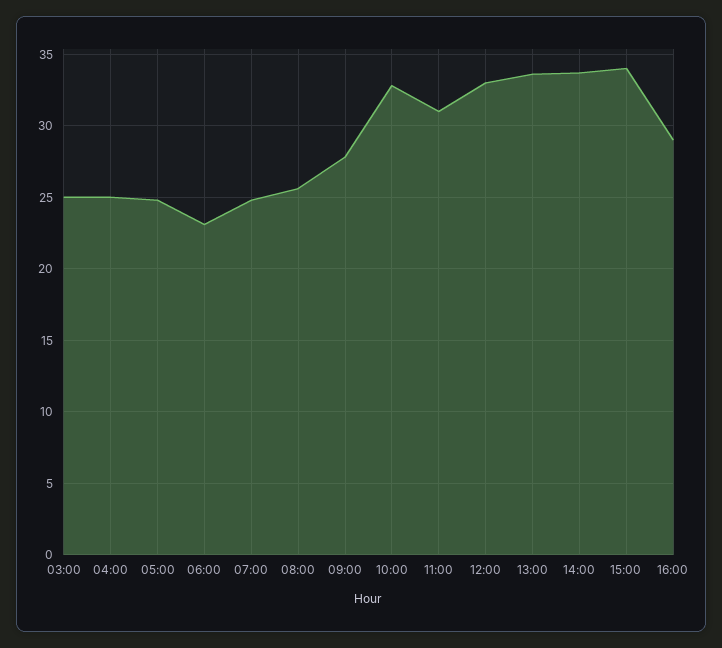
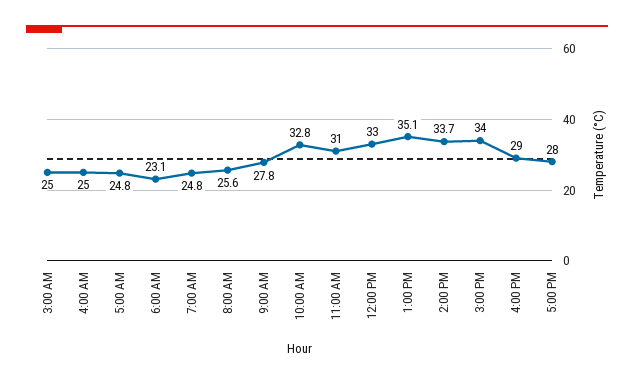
13:00: 33.5 -> 35.1
5:00 PM: none -> 28

